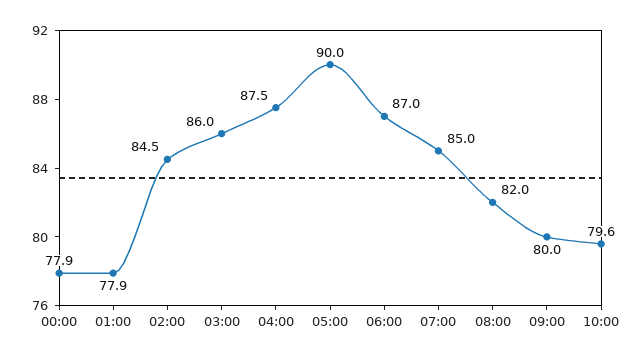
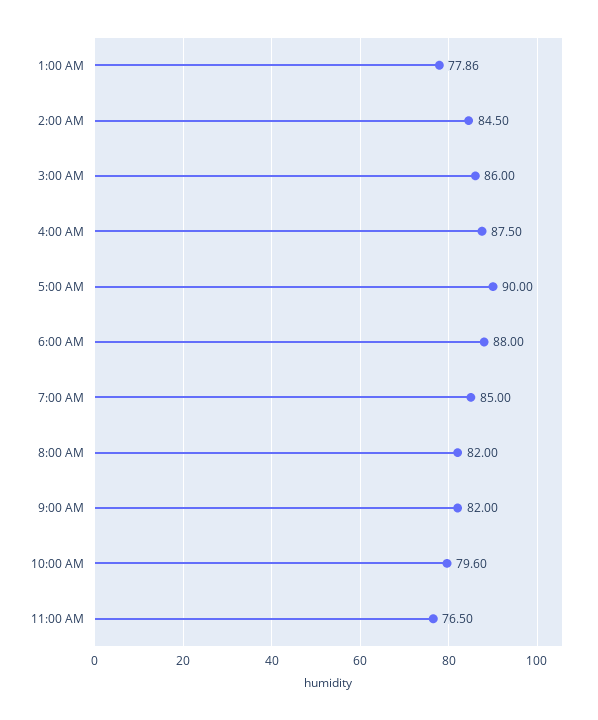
00:00: 77.9 -> none
06:00: 87 -> 88
09:00: 80 -> 82
11:00 AM: none -> 76.5

